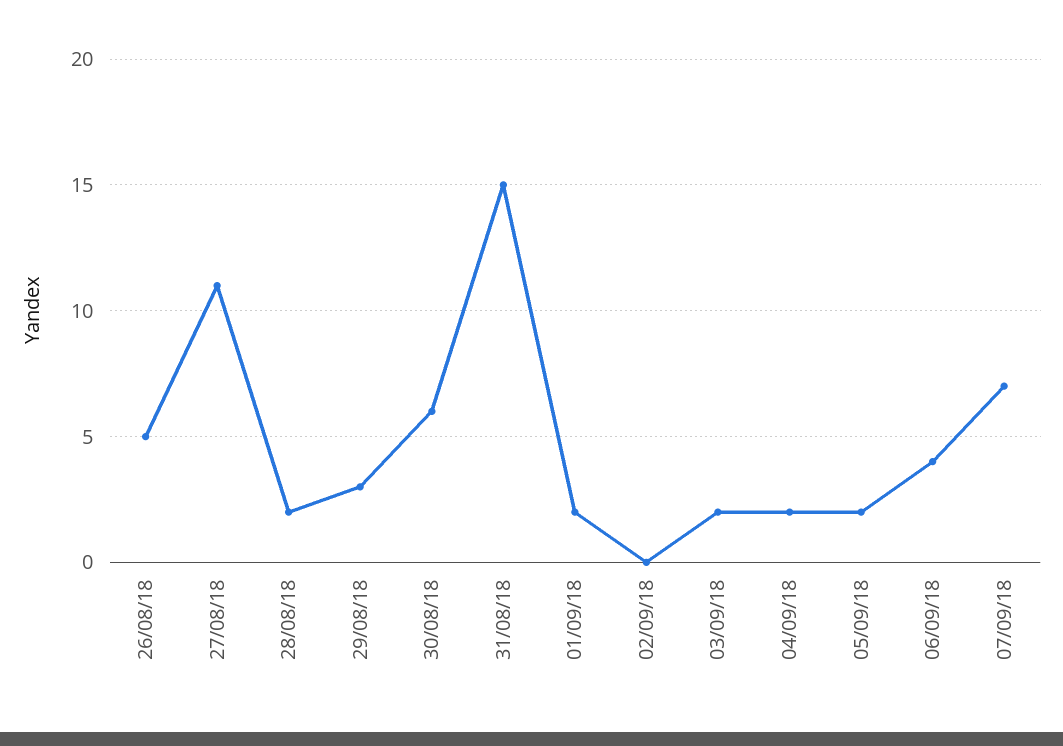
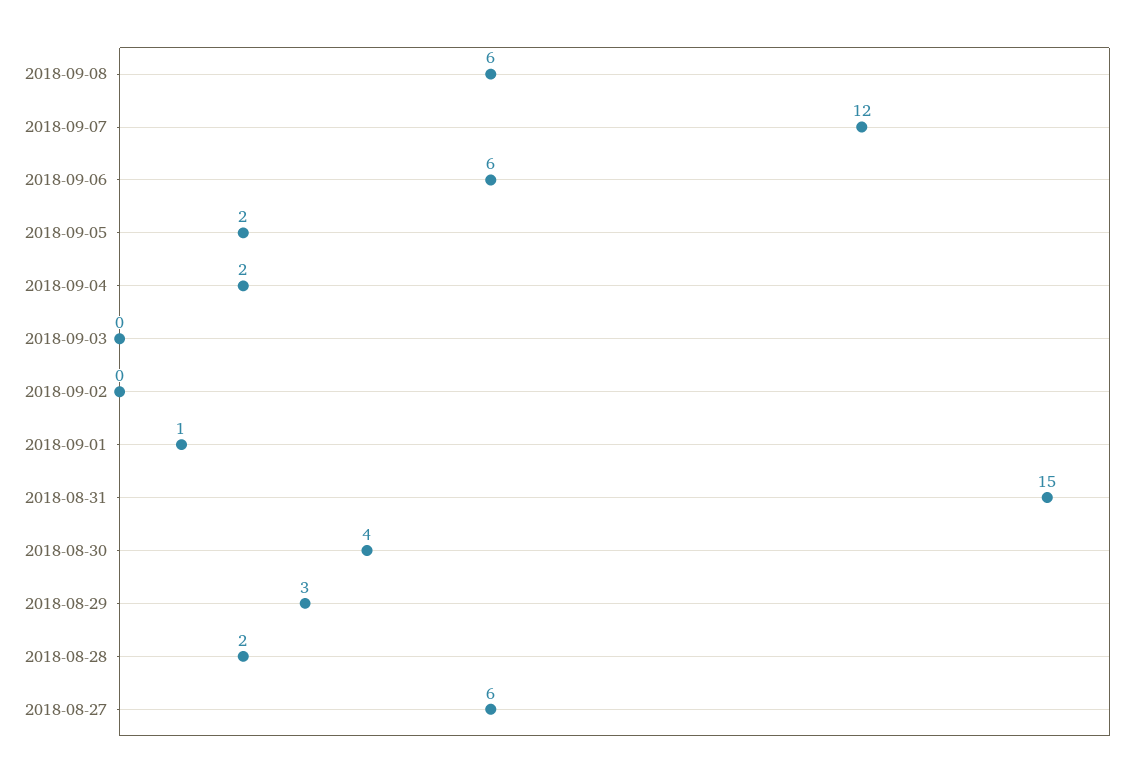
26/08/18: 5 -> none
27/08/18: 11 -> 6
30/08/18: 6 -> 4
01/09/18: 2 -> 1
03/09/18: 2 -> 0
06/09/18: 4 -> 6
07/09/18: 7 -> 12
2018-09-08: none -> 6

